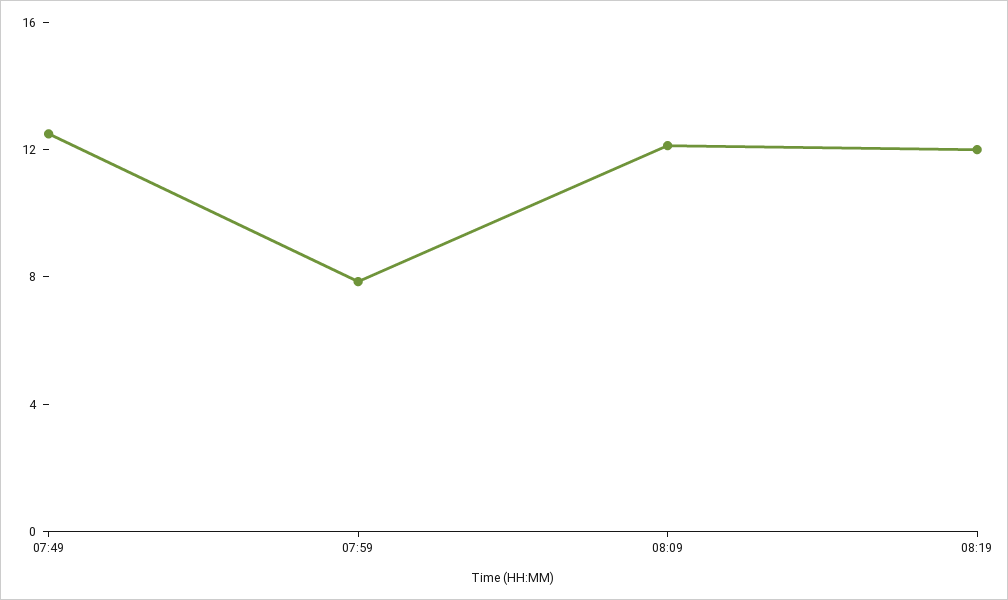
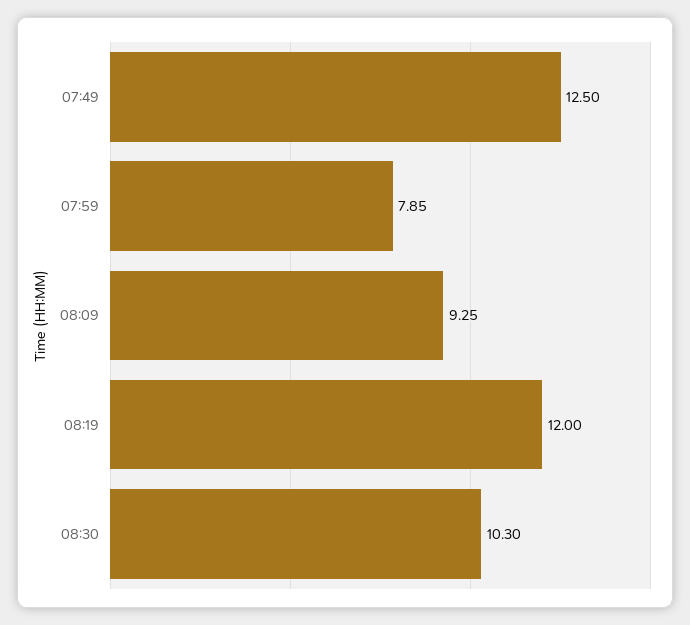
08:09: 12 -> 9.25
08:30: none -> 10.3

